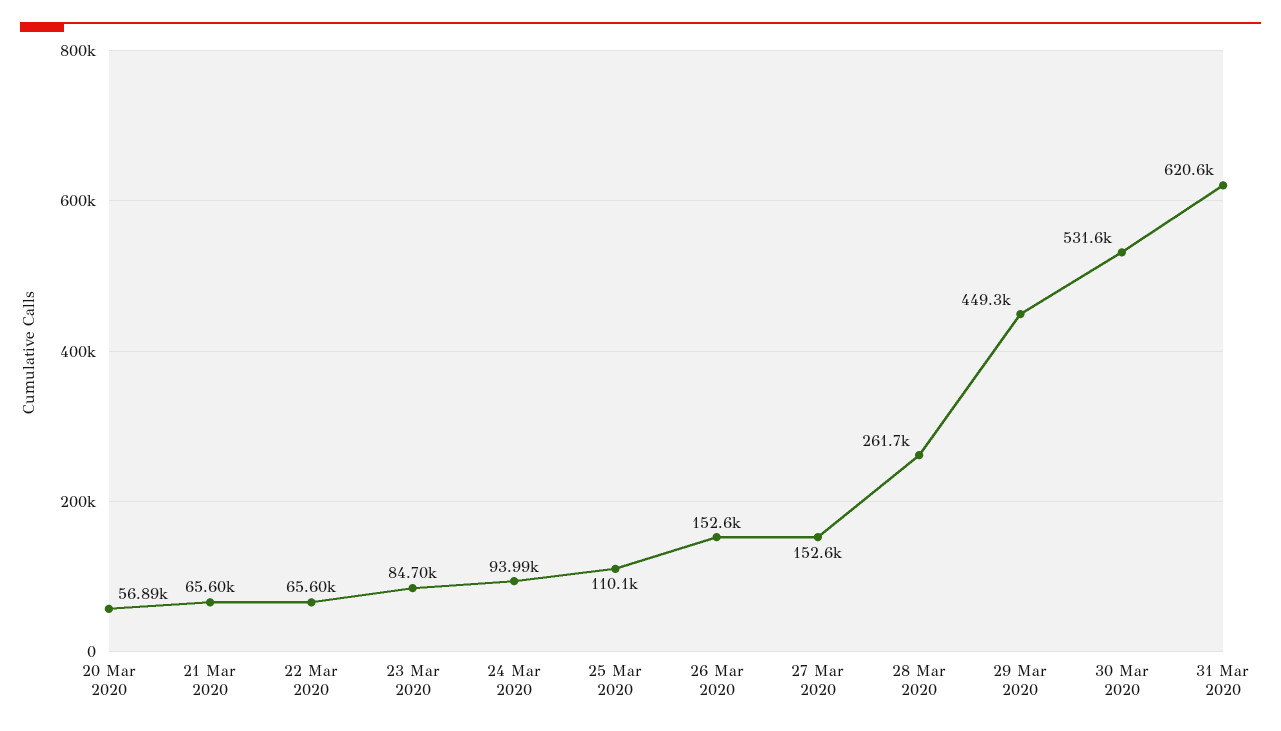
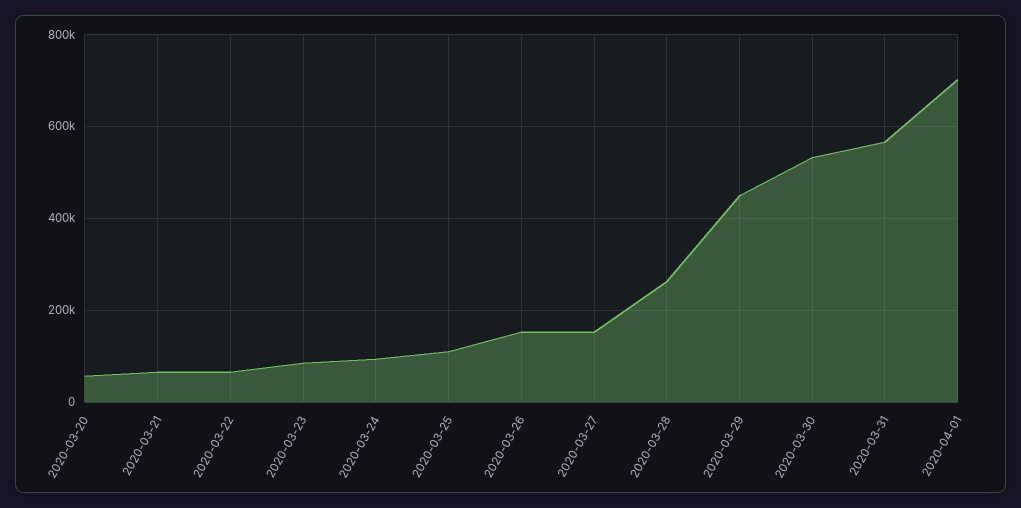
31 Mar 2020: 620600 -> 560000
2020-04-01: none -> 700000

